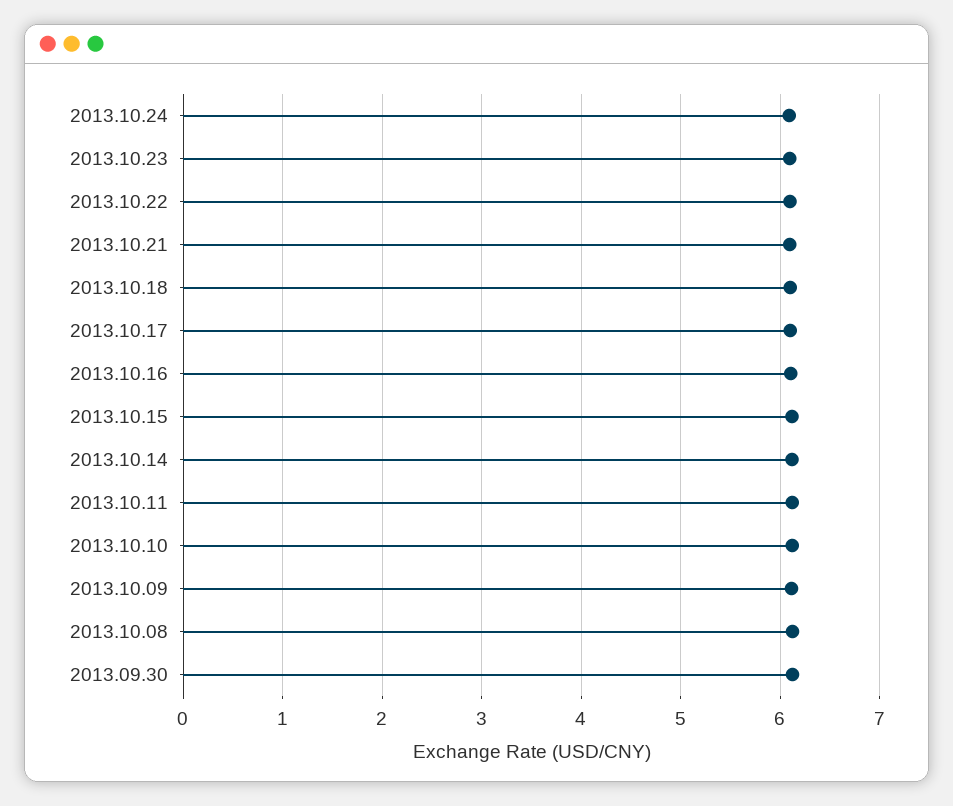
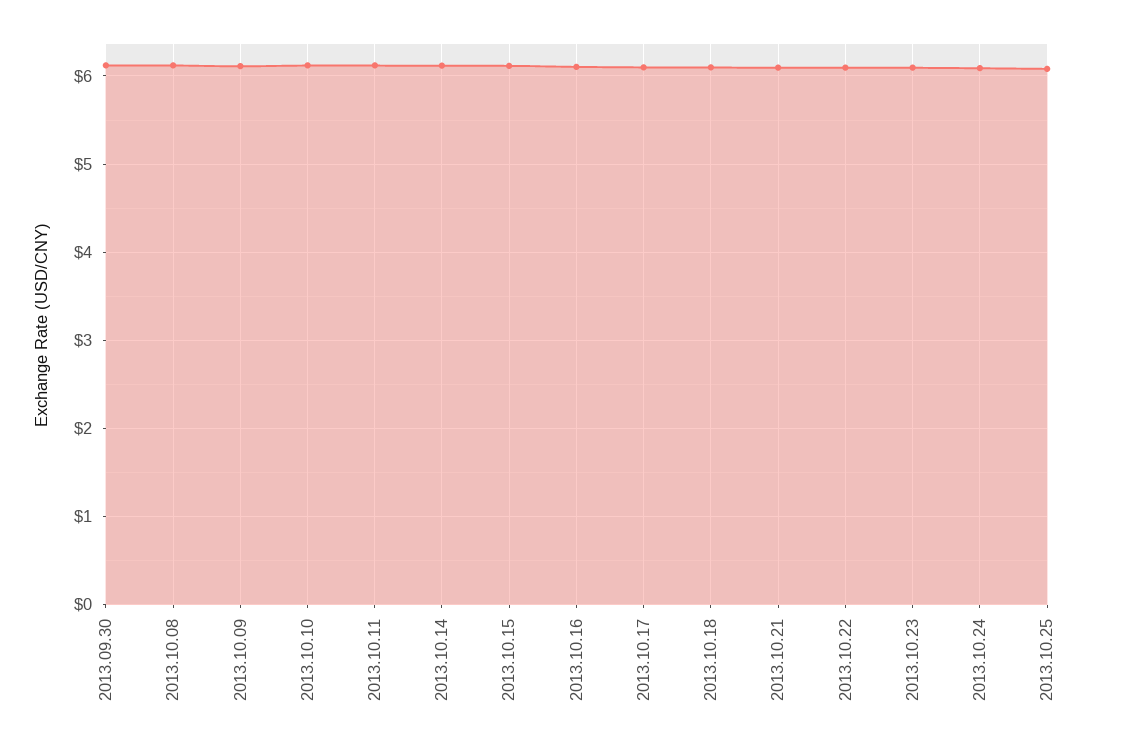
2013.10.25: none -> 6.1

